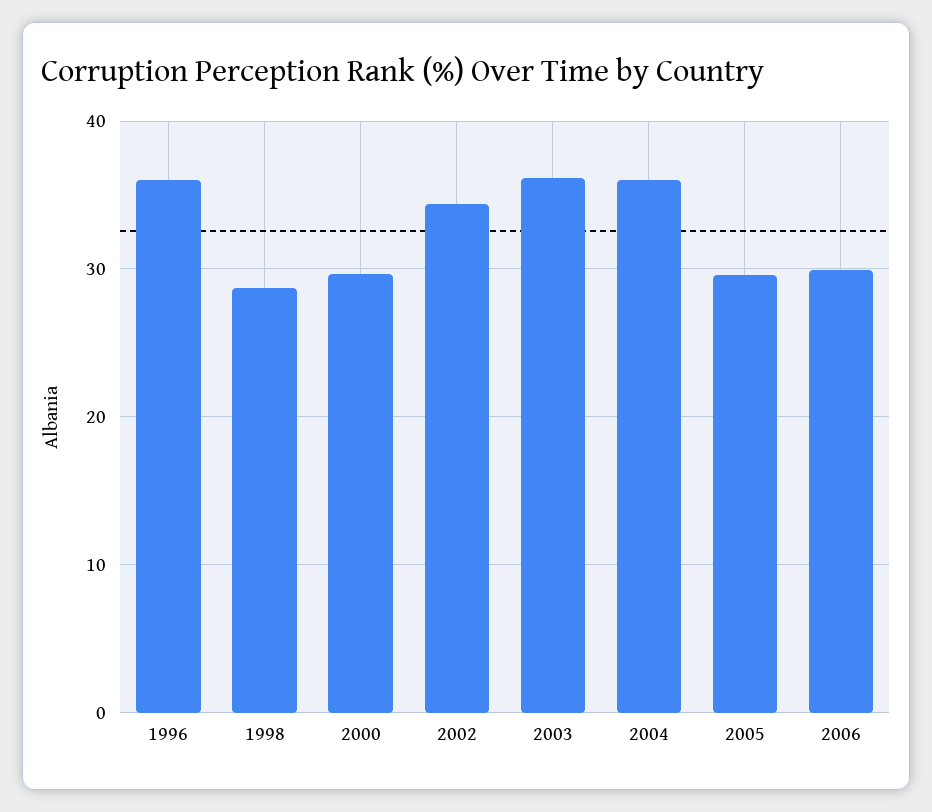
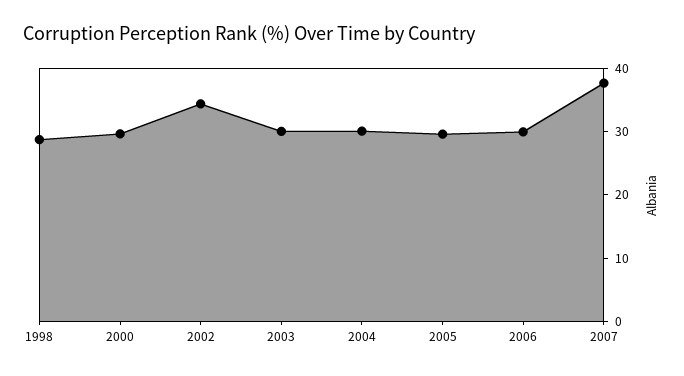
1996: 36 -> none
2003: 36 -> 30
2004: 36 -> 30
2007: none -> 38

